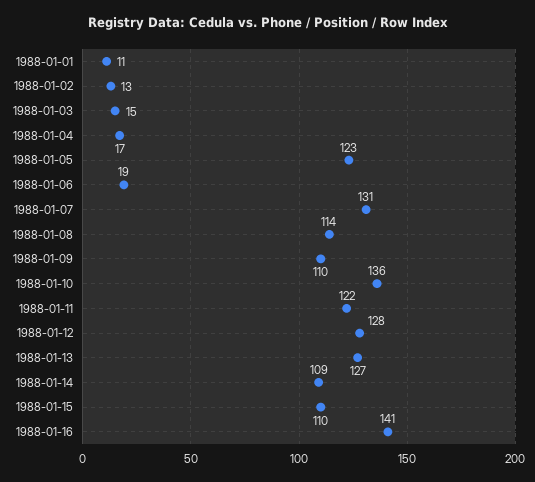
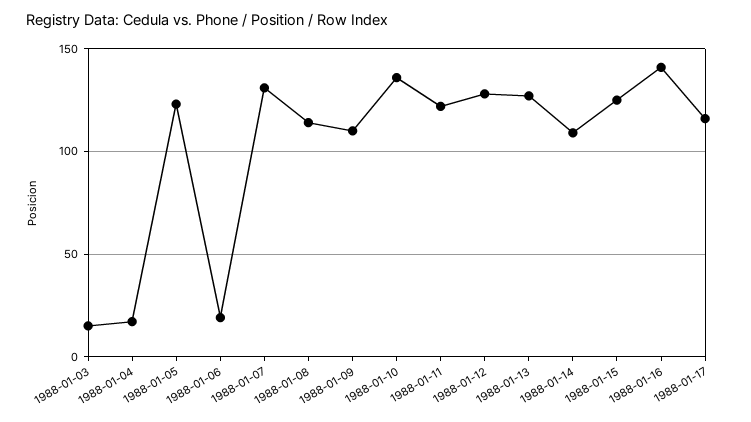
1988-01-01: 11 -> none
1988-01-02: 13 -> none
1988-01-15: 110 -> 125
1988-01-17: none -> 115

